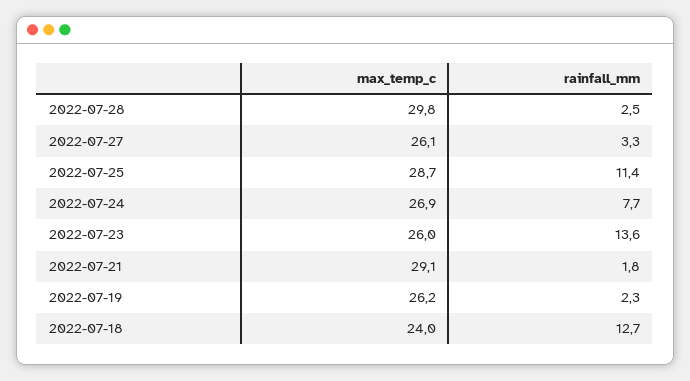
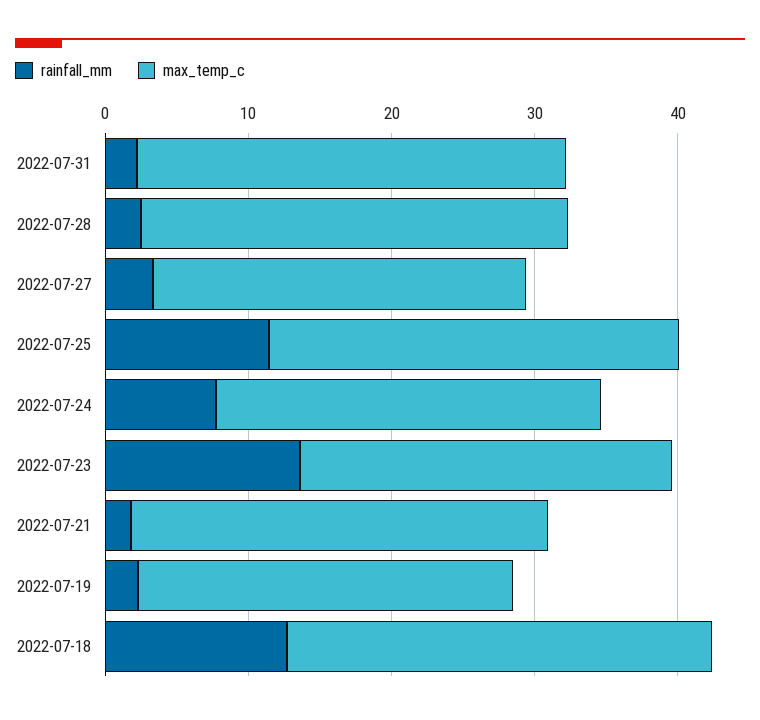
max_temp_c, 2022-07-18: 24 -> 30
rainfall_mm, 2022-07-31: none -> 2
max_temp_c, 2022-07-31: none -> 30

